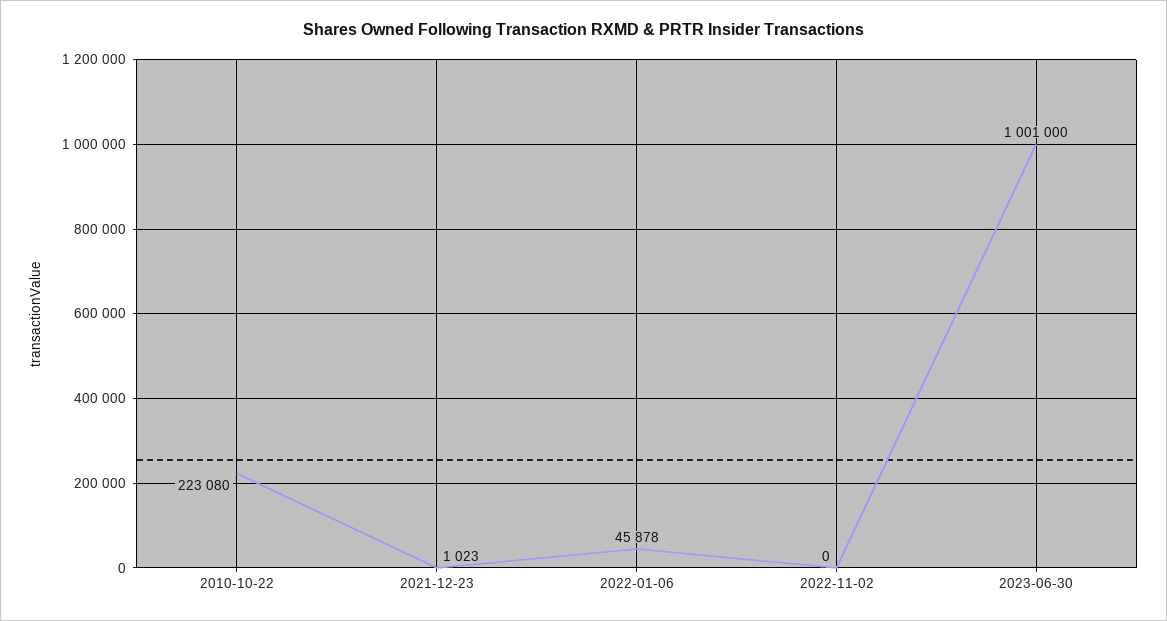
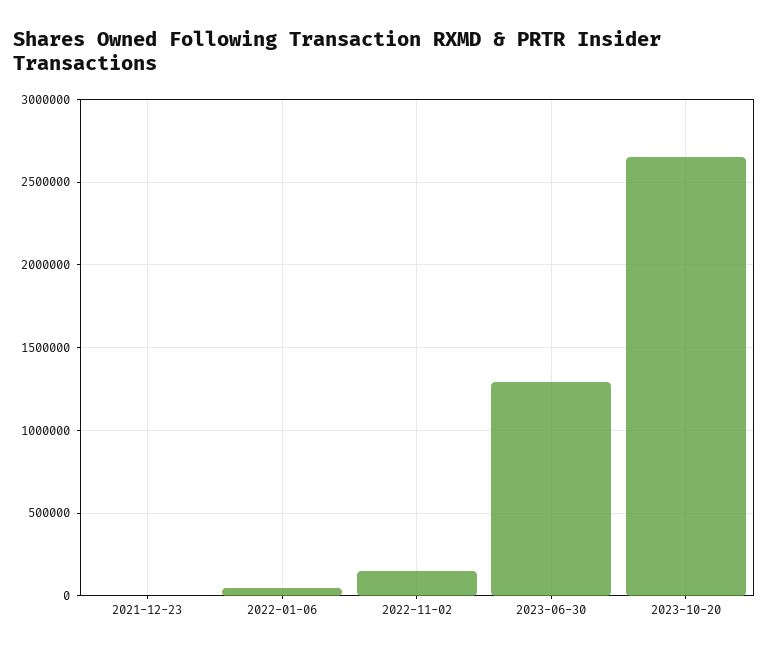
2010-10-22: 223080 -> none
2022-11-02: 0 -> 150000
2023-06-30: 1001000 -> 1300000
2023-10-20: none -> 2650000

